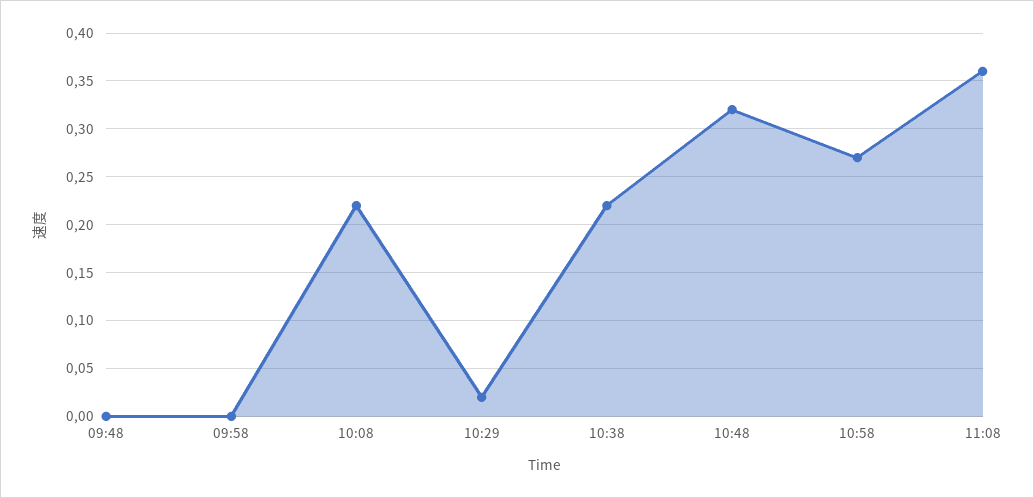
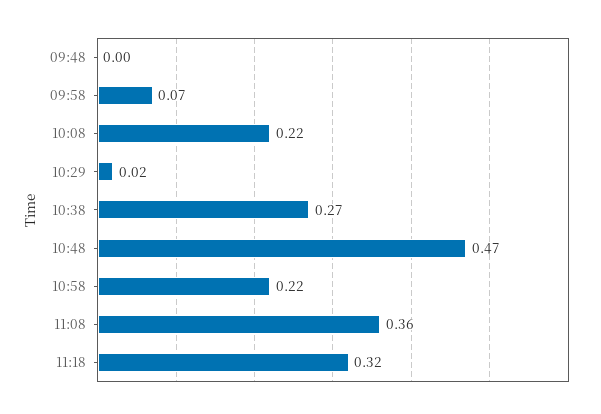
09:58: 0 -> 0.07
10:38: 0.22 -> 0.27
10:48: 0.32 -> 0.47
10:58: 0.27 -> 0.22
11:18: none -> 0.32

